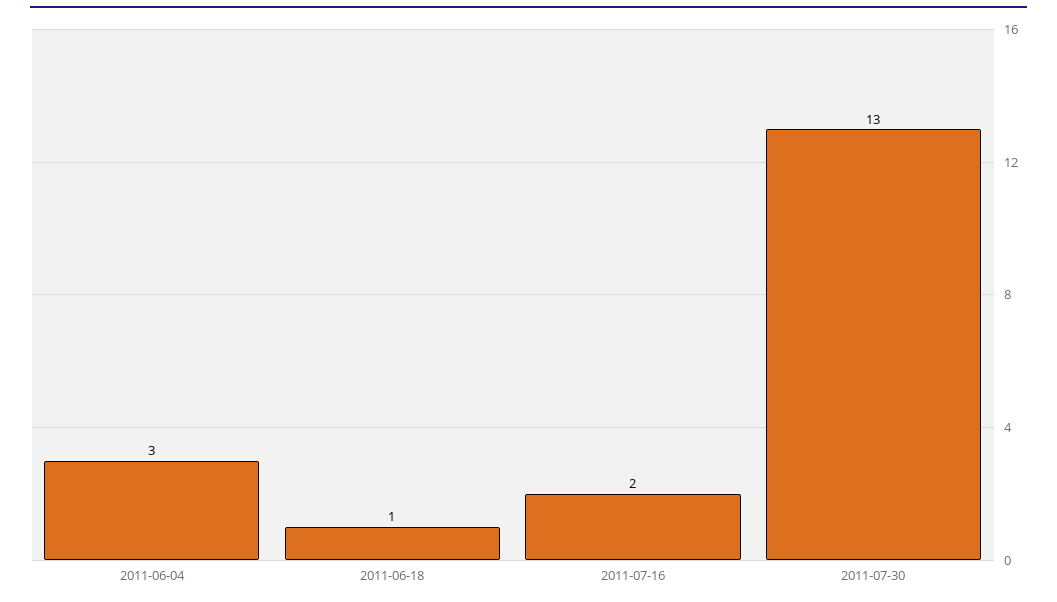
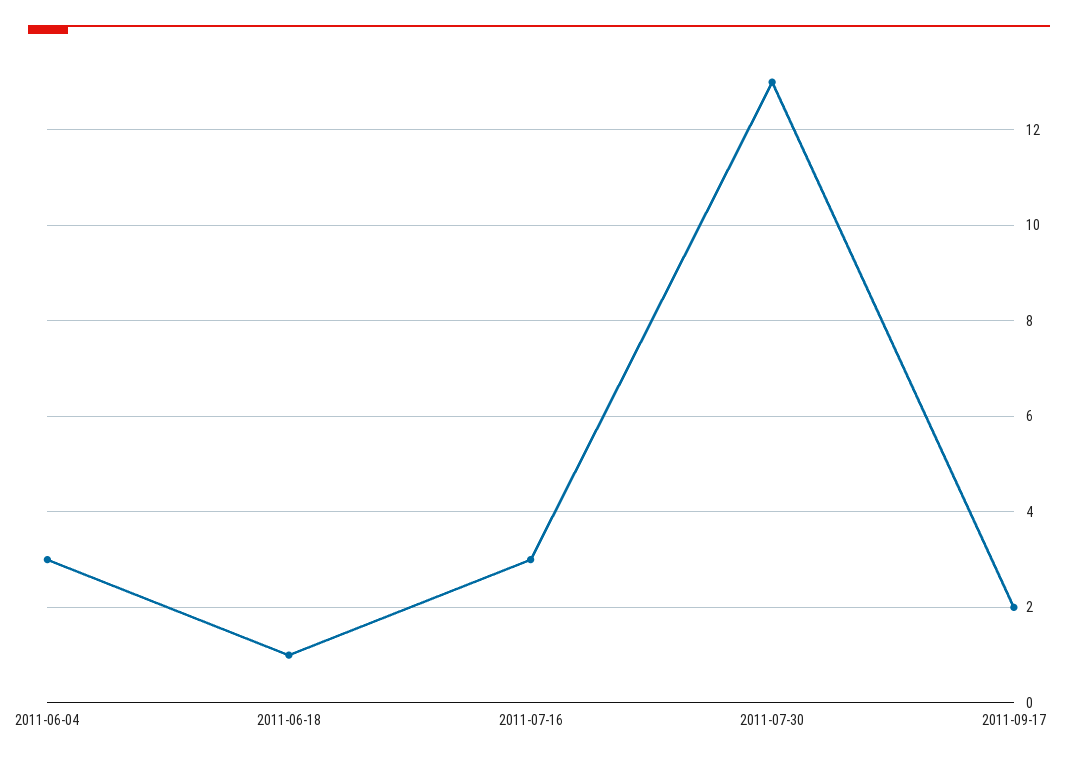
2011-07-16: 2 -> 3
2011-09-17: none -> 2

